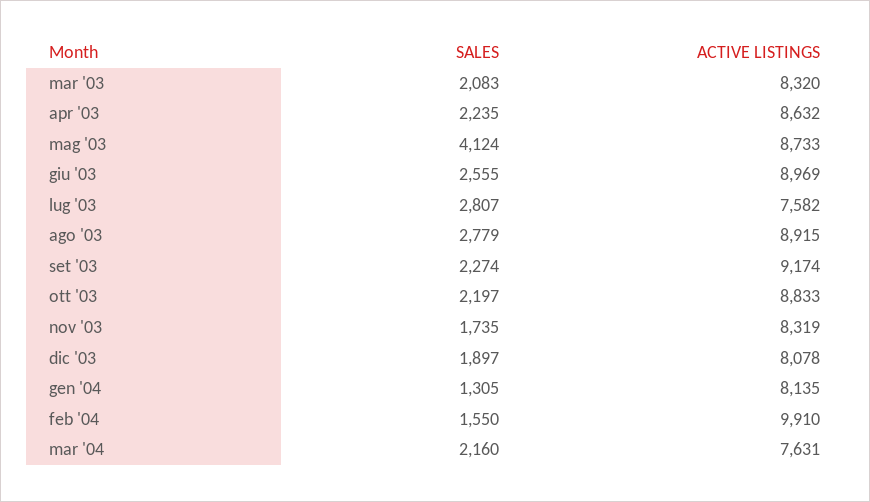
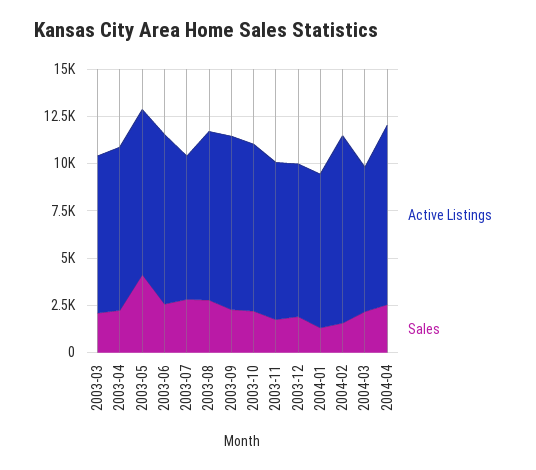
ACTIVE LISTINGS, 2004-04: none -> 9500
SALES, 2004-04: none -> 2500

